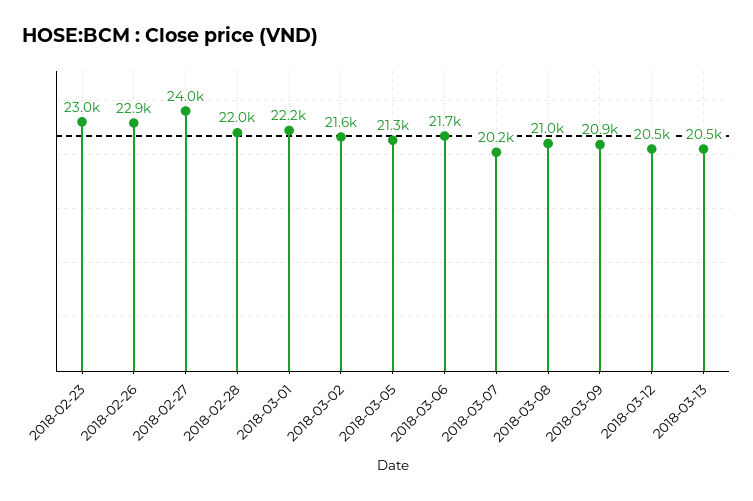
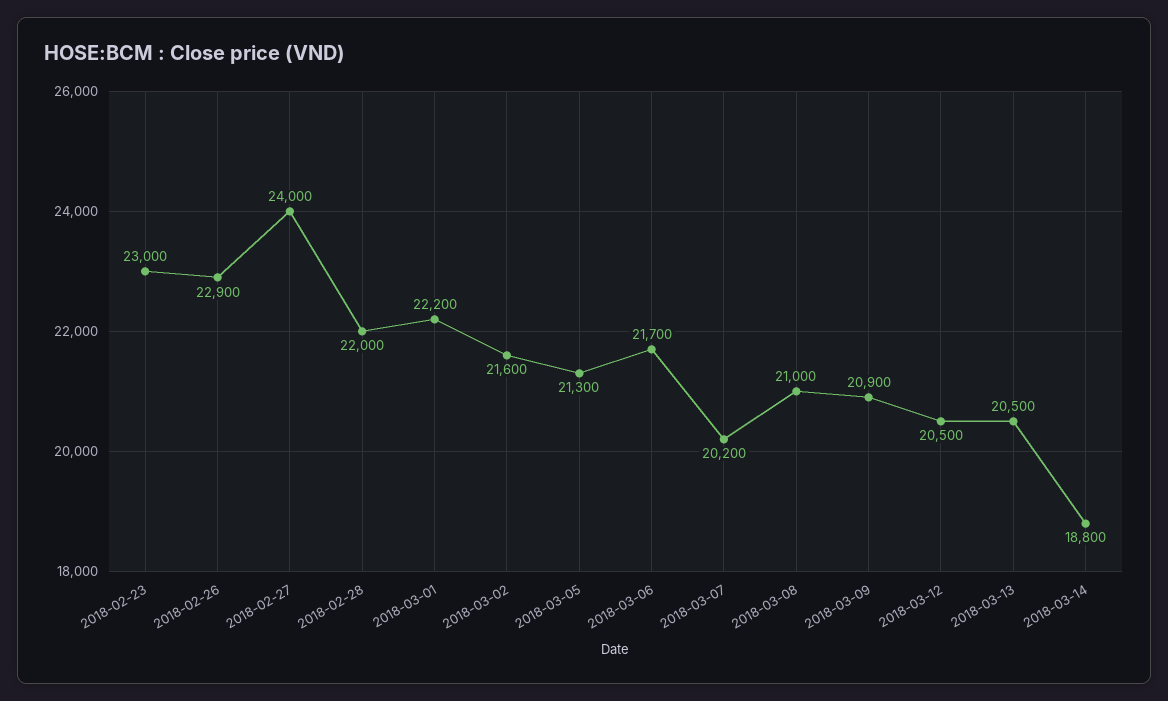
2018-03-14: none -> 18800

